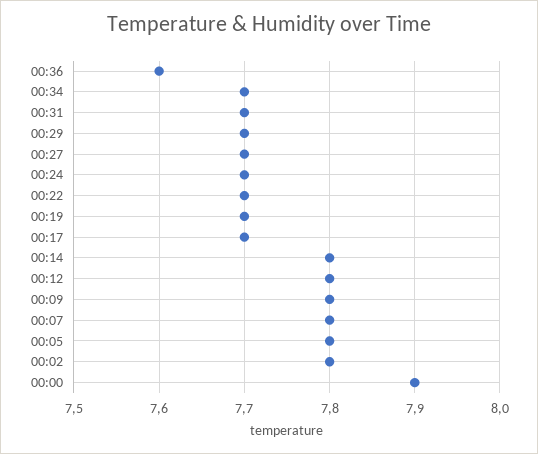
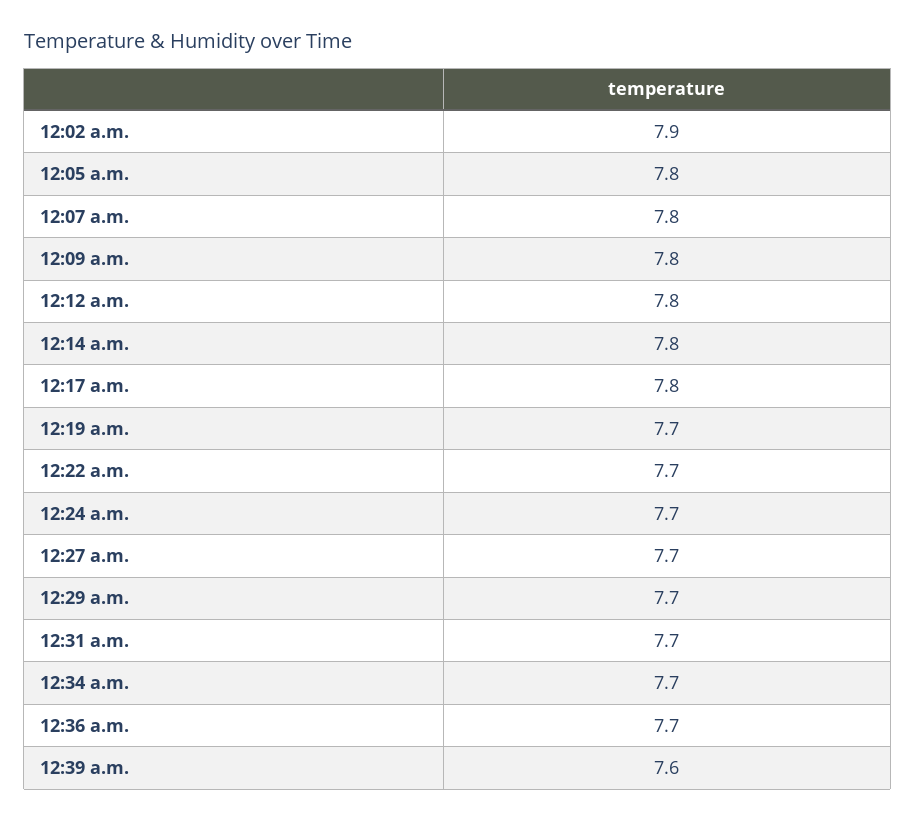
00:36: 7.6 -> 7.7
00:17: 7.7 -> 7.8
00:02: 7.8 -> 7.9
00:00: 7.9 -> none
12:39 a.m.: none -> 7.6

